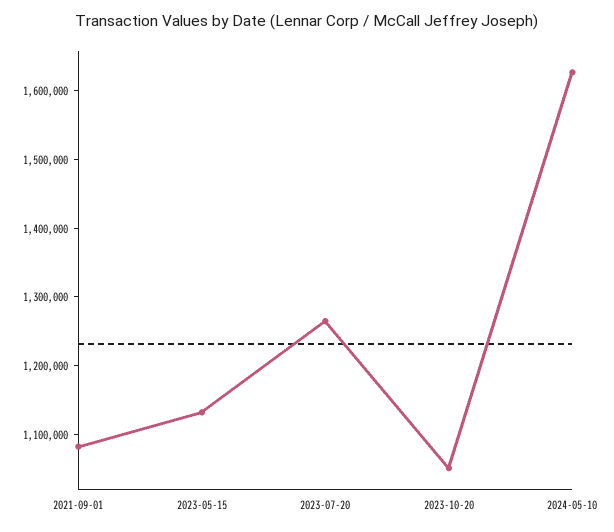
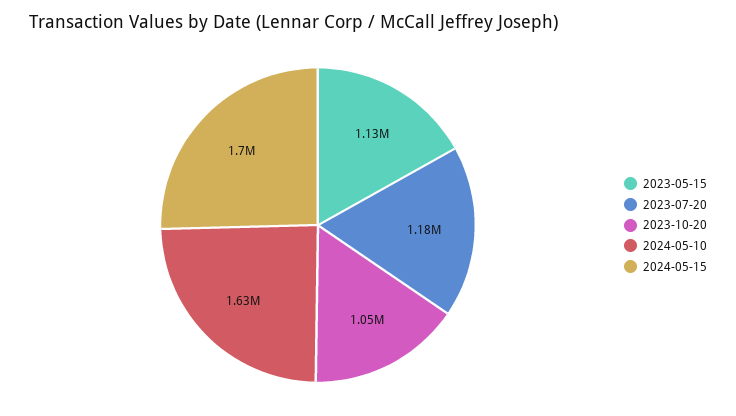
2021-09-01: 1080000 -> none
2023-07-20: 1260000 -> 1180000
2024-05-15: none -> 1700000

